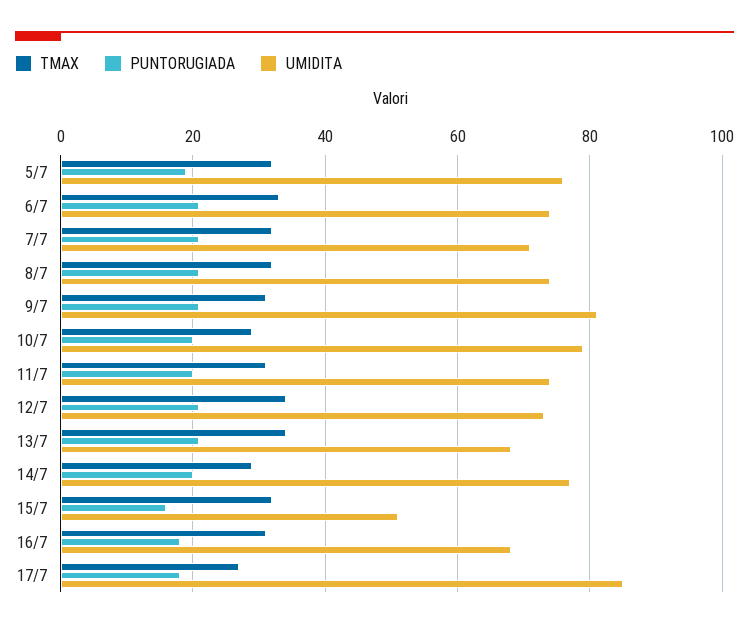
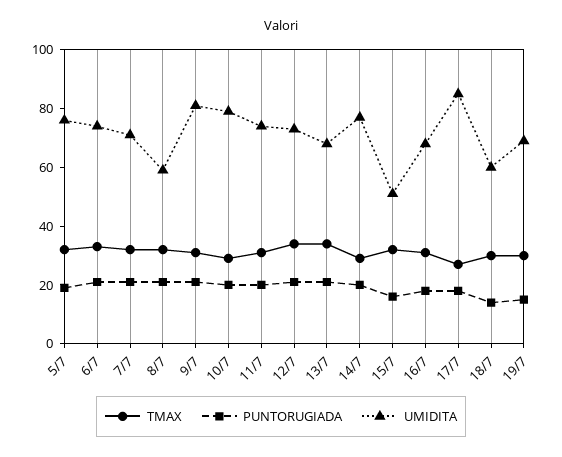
UMIDITA, 8/7: 75 -> 60
TMAX, 18/7: none -> 30
PUNTORUGIADA, 18/7: none -> 15
UMIDITA, 18/7: none -> 60
TMAX, 19/7: none -> 30
PUNTORUGIADA, 19/7: none -> 15
UMIDITA, 19/7: none -> 70

